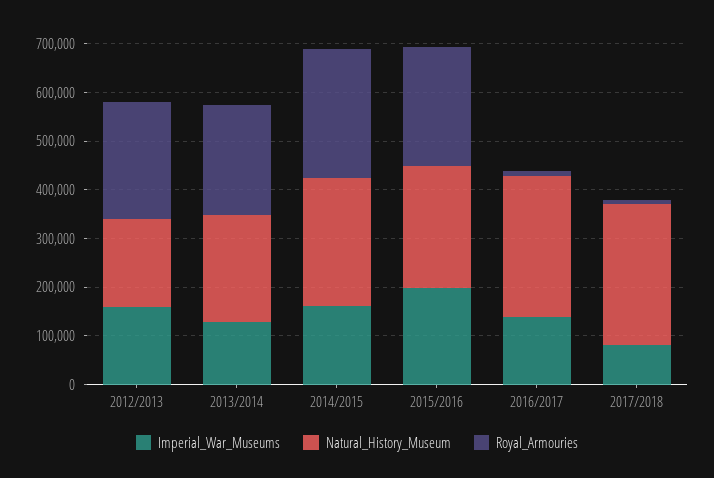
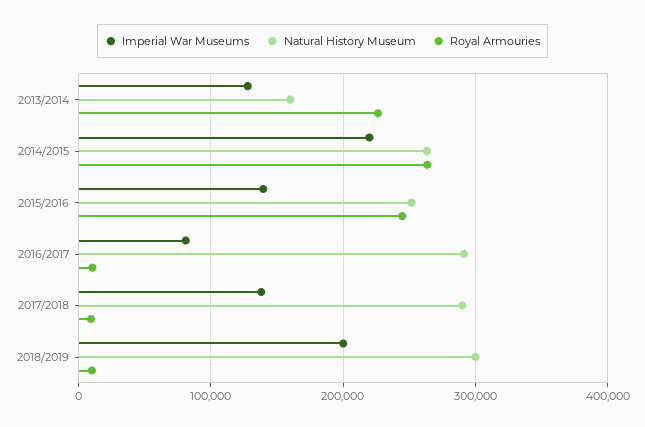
Imperial_War_Museums, 2012/2013: 160000 -> none
Natural_History_Museum, 2012/2013: 180000 -> none
Royal_Armouries, 2012/2013: 240000 -> none
Natural_History_Museum, 2013/2014: 220000 -> 160000
Imperial_War_Museums, 2014/2015: 160000 -> 220000
Imperial_War_Museums, 2015/2016: 200000 -> 140000
Imperial_War_Museums, 2016/2017: 140000 -> 80000
Imperial_War_Museums, 2017/2018: 80000 -> 140000
Imperial_War_Museums, 2018/2019: none -> 200000
Natural_History_Museum, 2018/2019: none -> 300000
Royal_Armouries, 2018/2019: none -> 10000

